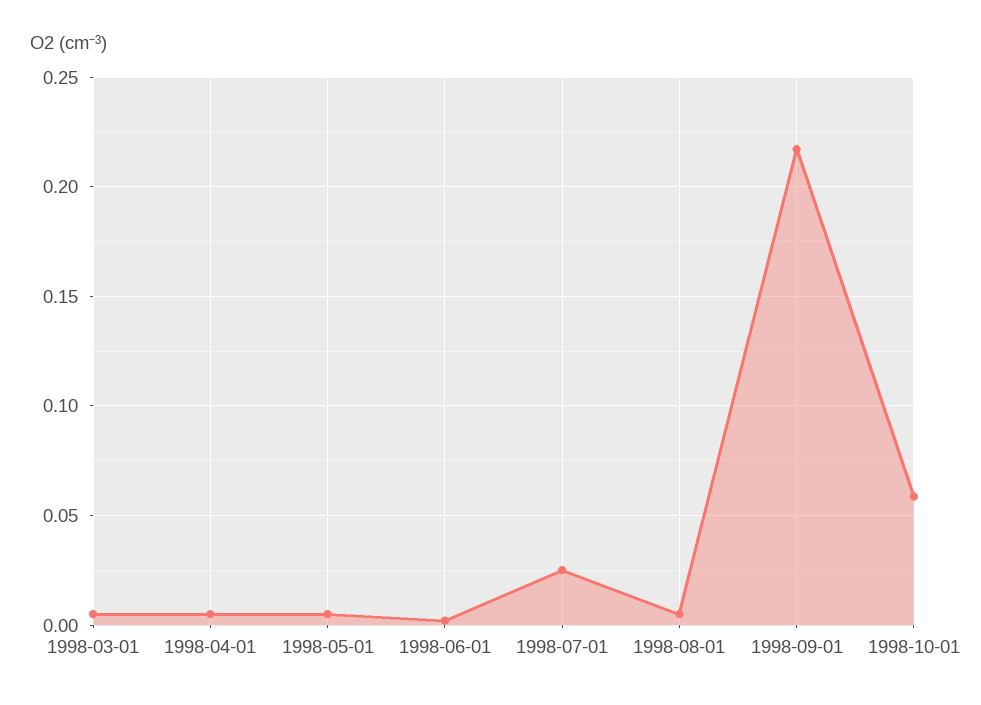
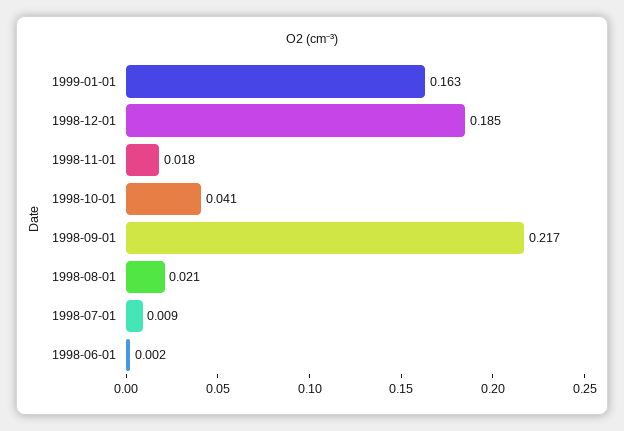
1998-03-01: 0.005 -> none
1998-04-01: 0.005 -> none
1998-05-01: 0.005 -> none
1998-07-01: 0.025 -> 0.009
1998-08-01: 0.005 -> 0.021
1998-10-01: 0.06 -> 0.041
1999-01-01: none -> 0.163
1998-12-01: none -> 0.185
1998-11-01: none -> 0.018

